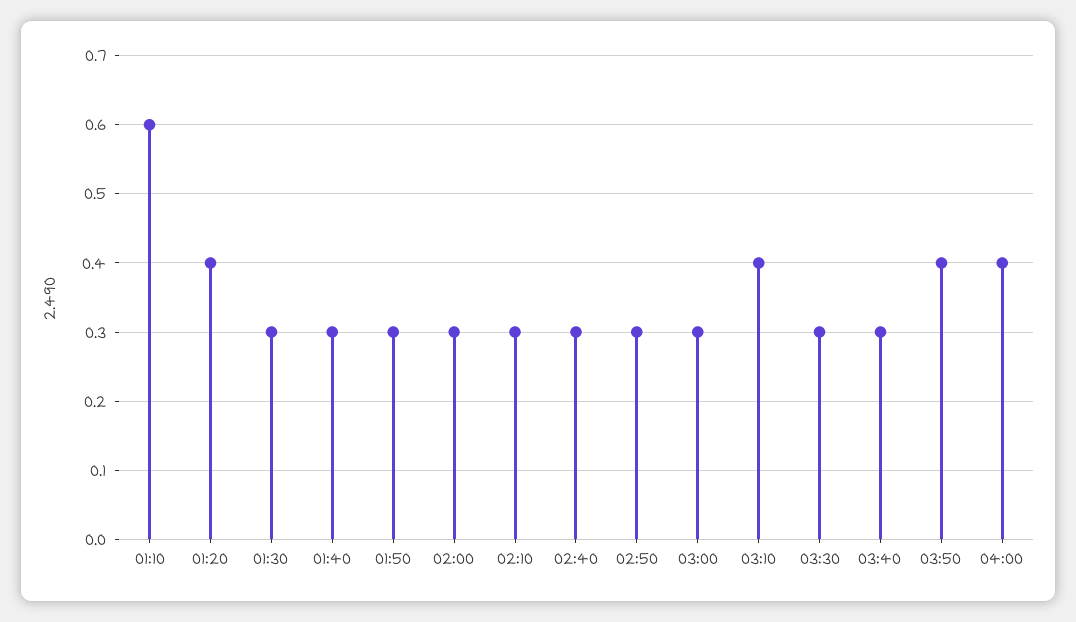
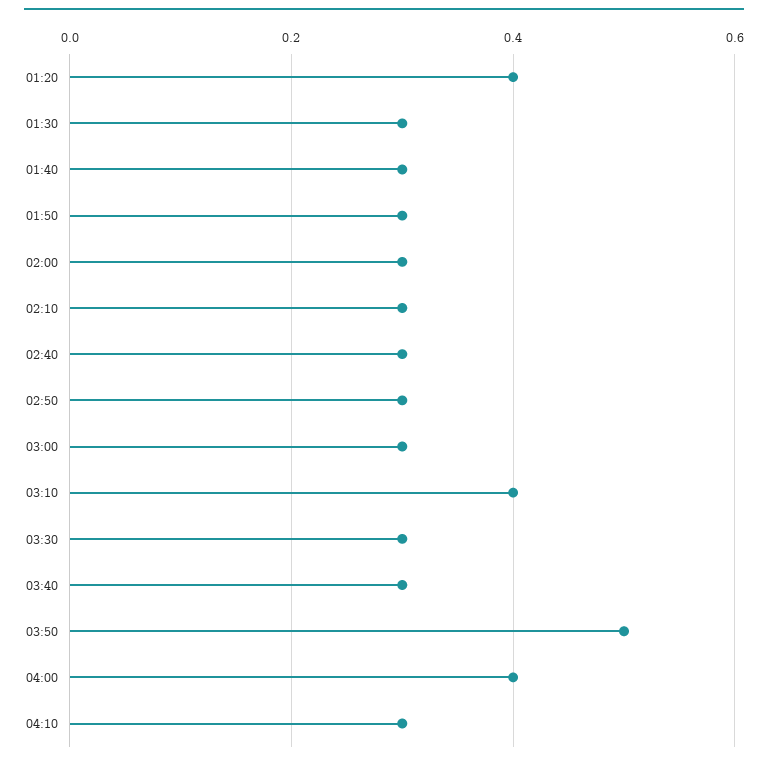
01:10: 0.6 -> none
03:50: 0.4 -> 0.5
04:10: none -> 0.3

